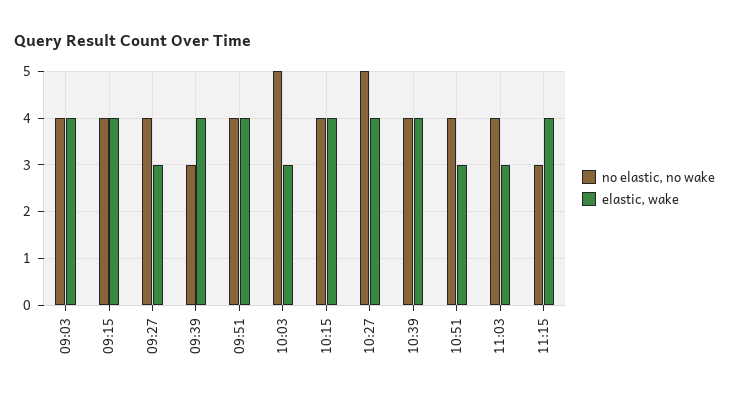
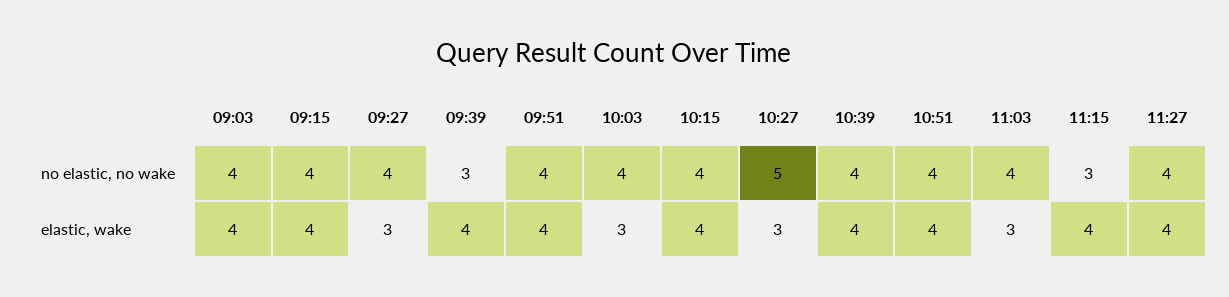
no elastic, no wake, 10:03: 5 -> 4
elastic, wake, 10:27: 4 -> 3
elastic, wake, 10:51: 3 -> 4
no elastic, no wake, 11:27: none -> 4
elastic, wake, 11:27: none -> 4

